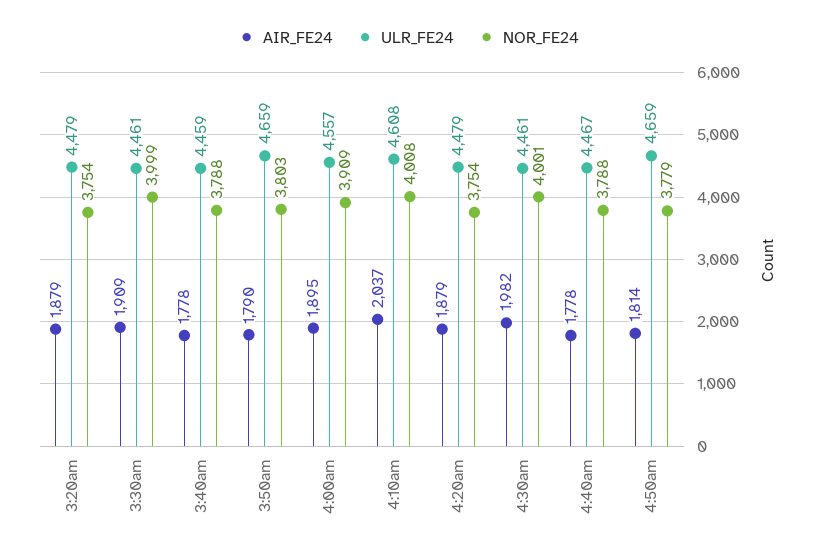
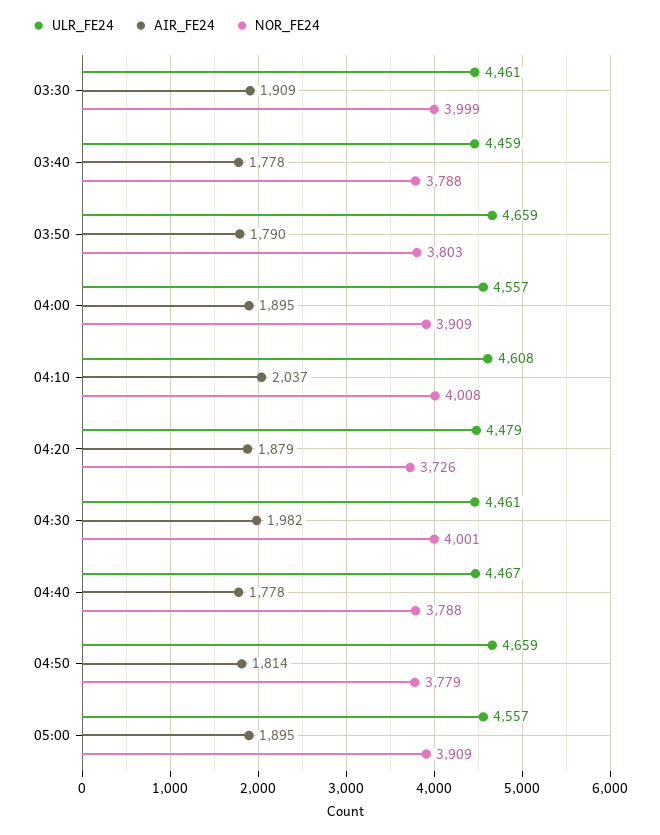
AIR_FE24, 3:20am: 1879 -> none
ULR_FE24, 3:20am: 4479 -> none
NOR_FE24, 3:20am: 3754 -> none
NOR_FE24, 4:20am: 3754 -> 3726
ULR_FE24, 05:00: none -> 4557
AIR_FE24, 05:00: none -> 1895
NOR_FE24, 05:00: none -> 3909

